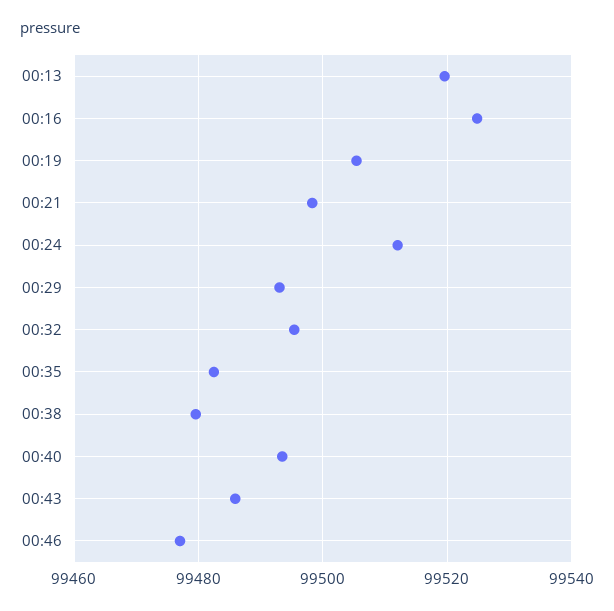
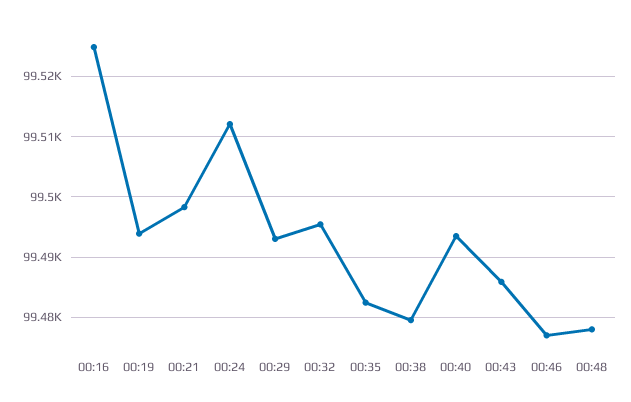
00:13: 99520 -> none
00:19: 99506 -> 99494
00:48: none -> 99478

